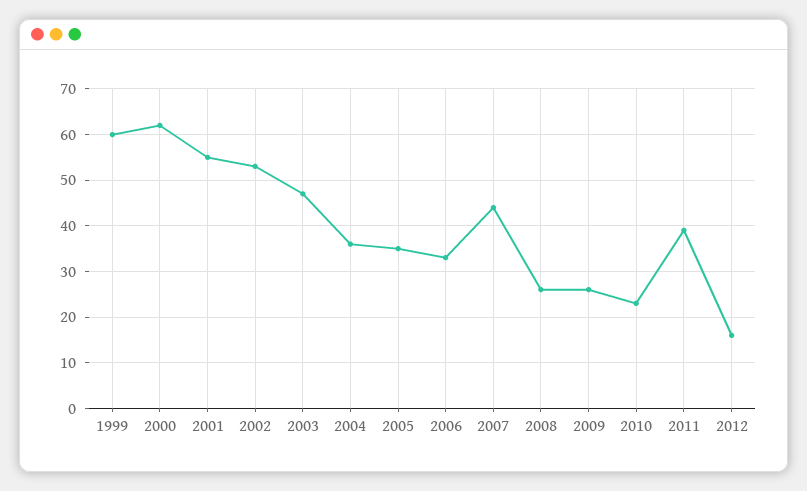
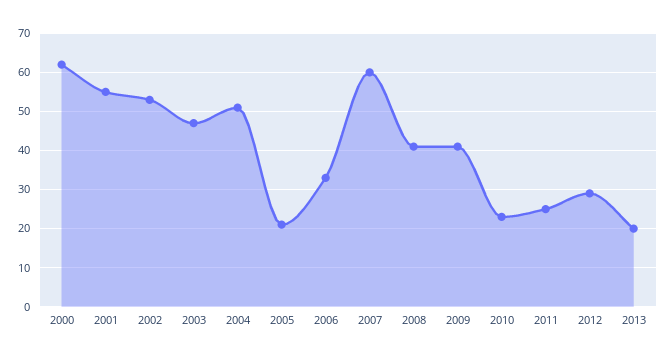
1999: 60 -> none
2004: 35 -> 50
2005: 35 -> 20
2007: 45 -> 60
2008: 25 -> 40
2009: 25 -> 40
2011: 40 -> 25
2012: 15 -> 30
2013: none -> 20

